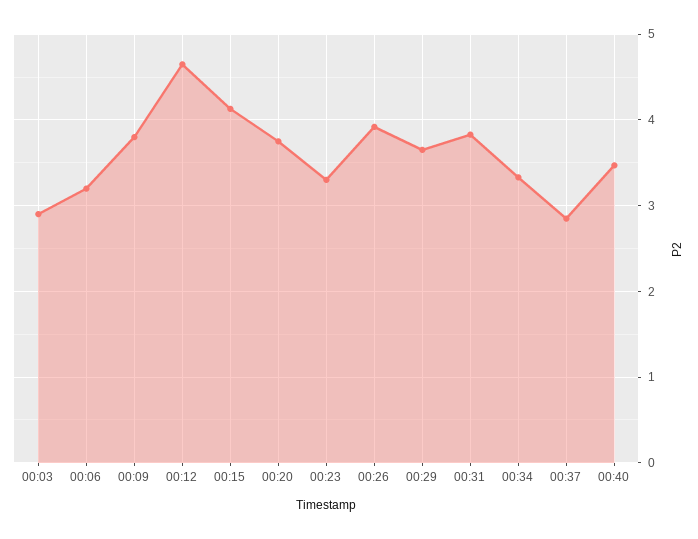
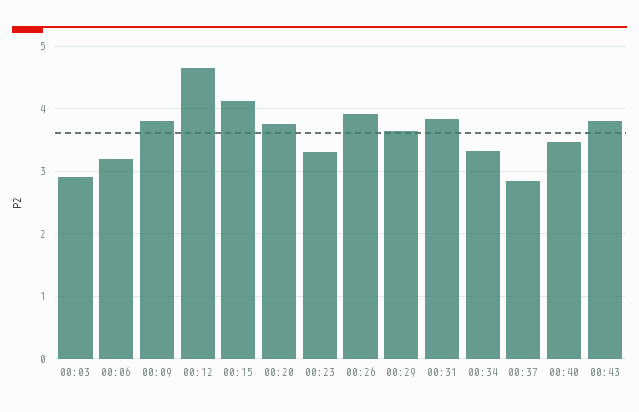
00:43: none -> 3.8

